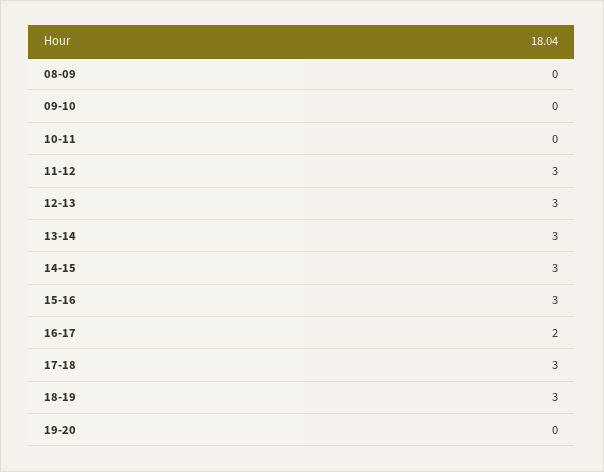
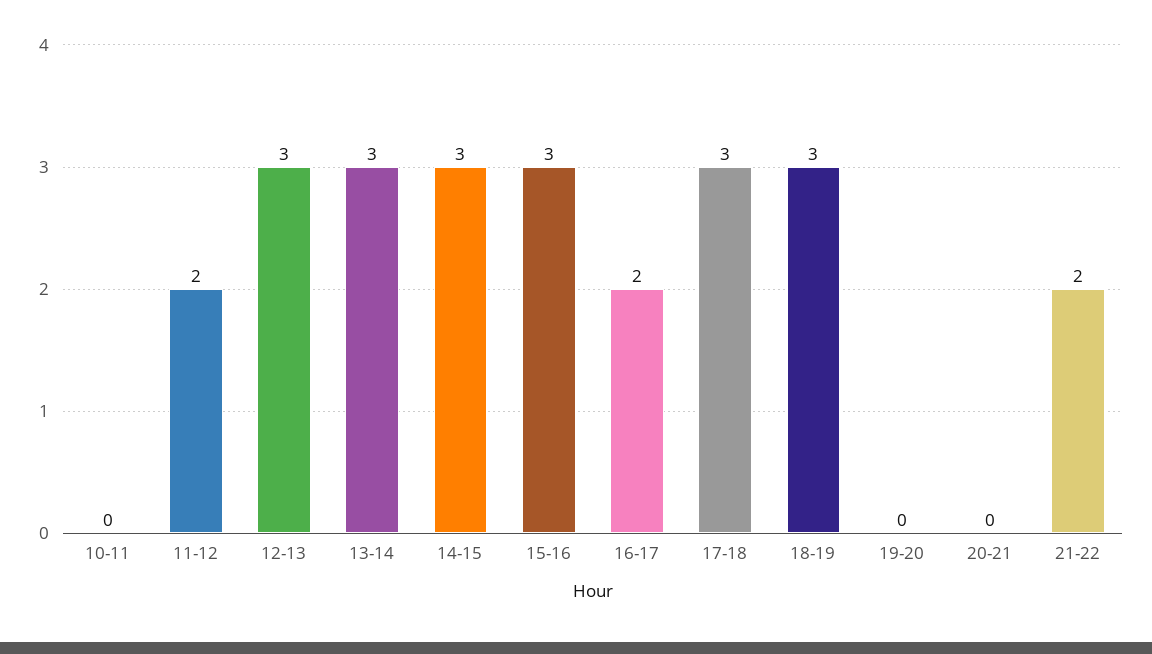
08-09: 0 -> none
09-10: 0 -> none
11-12: 3 -> 2
20-21: none -> 0
21-22: none -> 2

